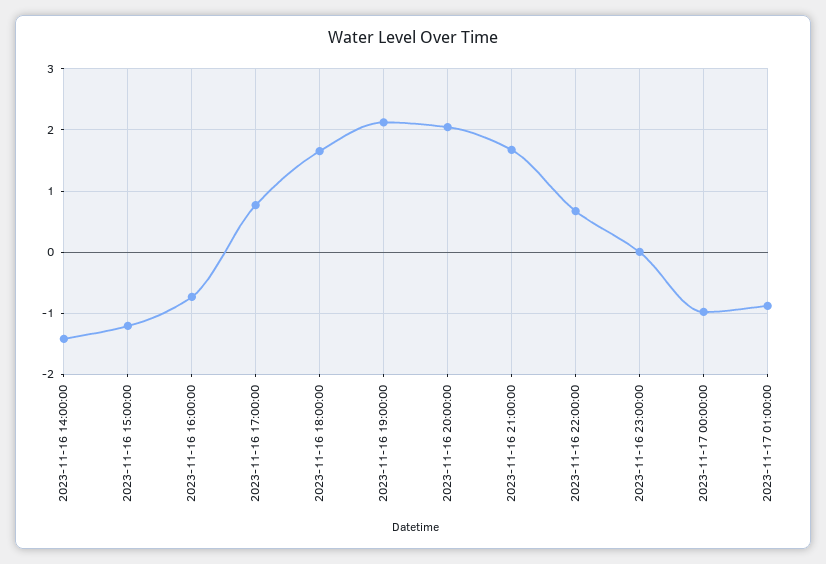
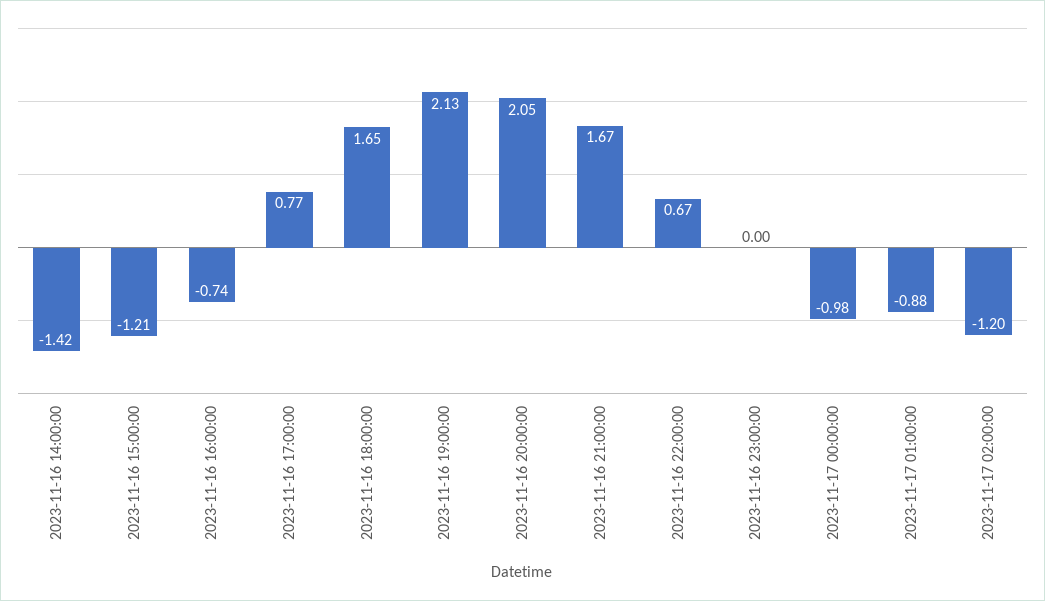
2023-11-17 02:00:00: none -> -1.2

